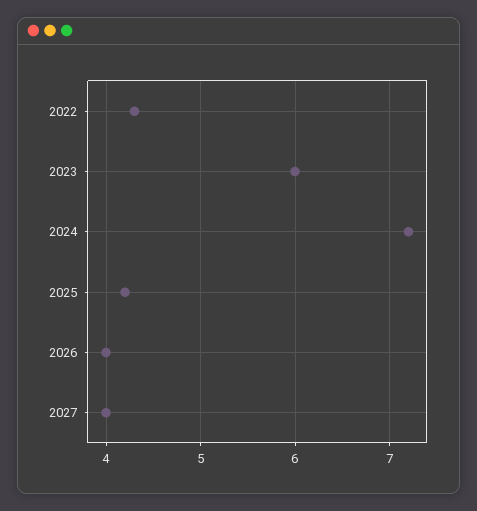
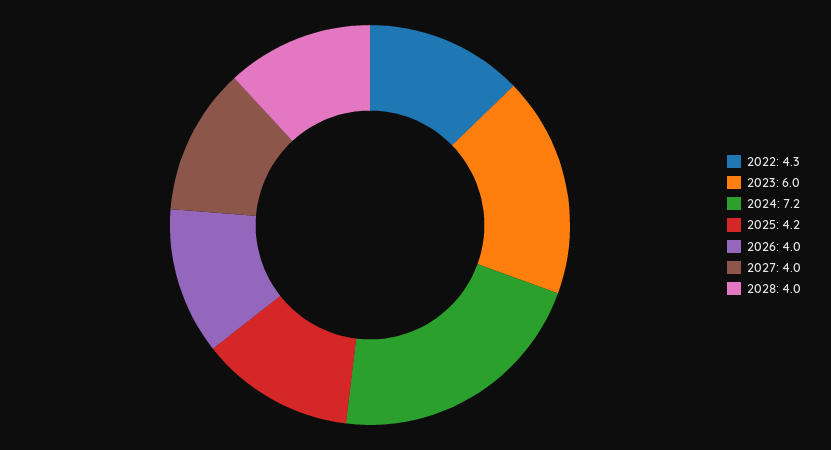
2028: none -> 4

